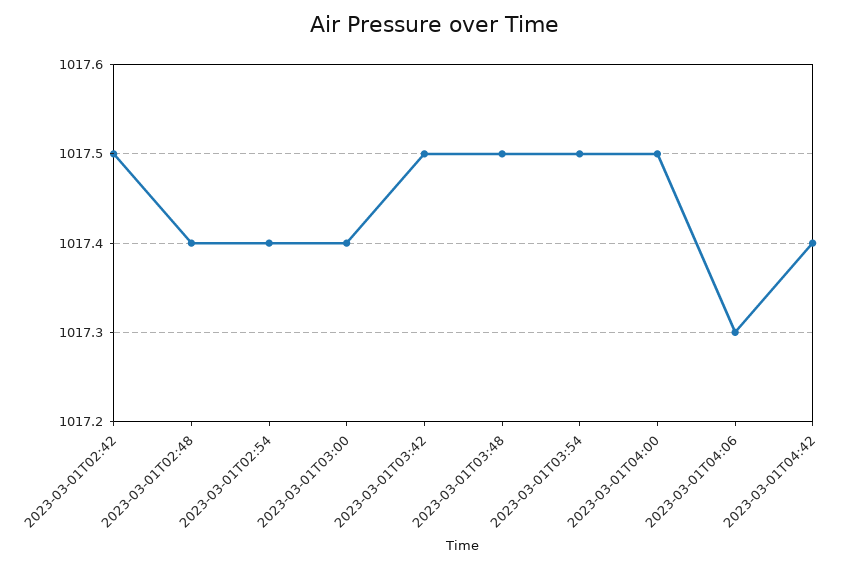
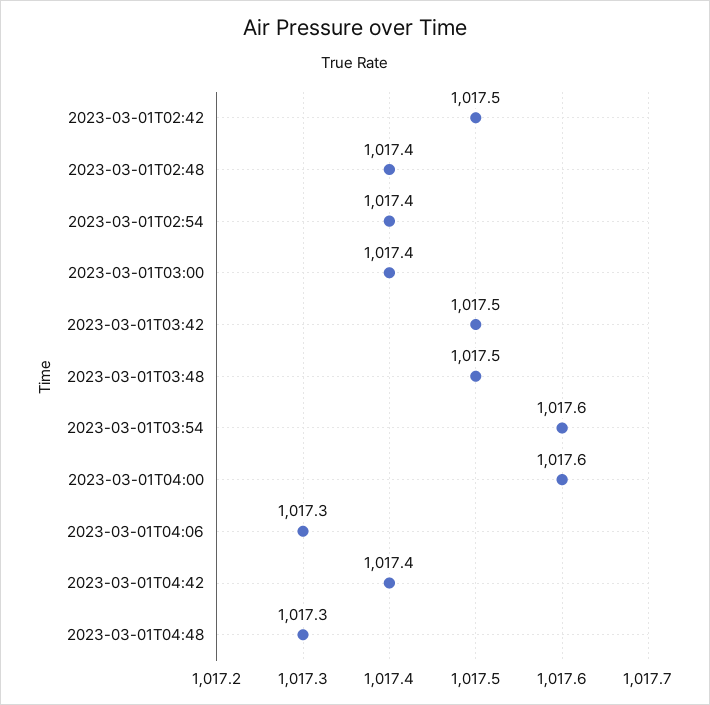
2023-03-01T03:54: 1017.5 -> 1017.6
2023-03-01T04:00: 1017.5 -> 1017.6
2023-03-01T04:48: none -> 1017.3

